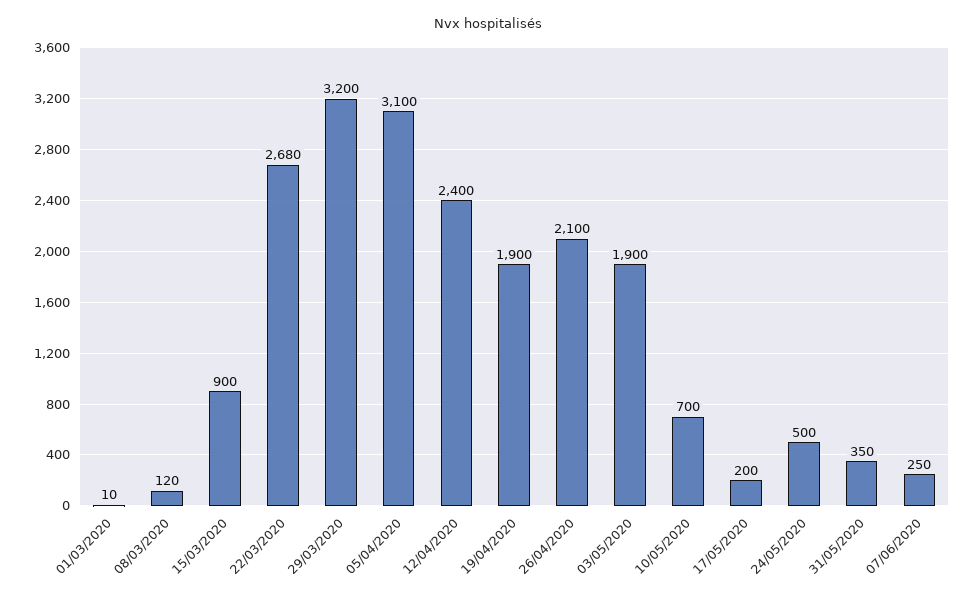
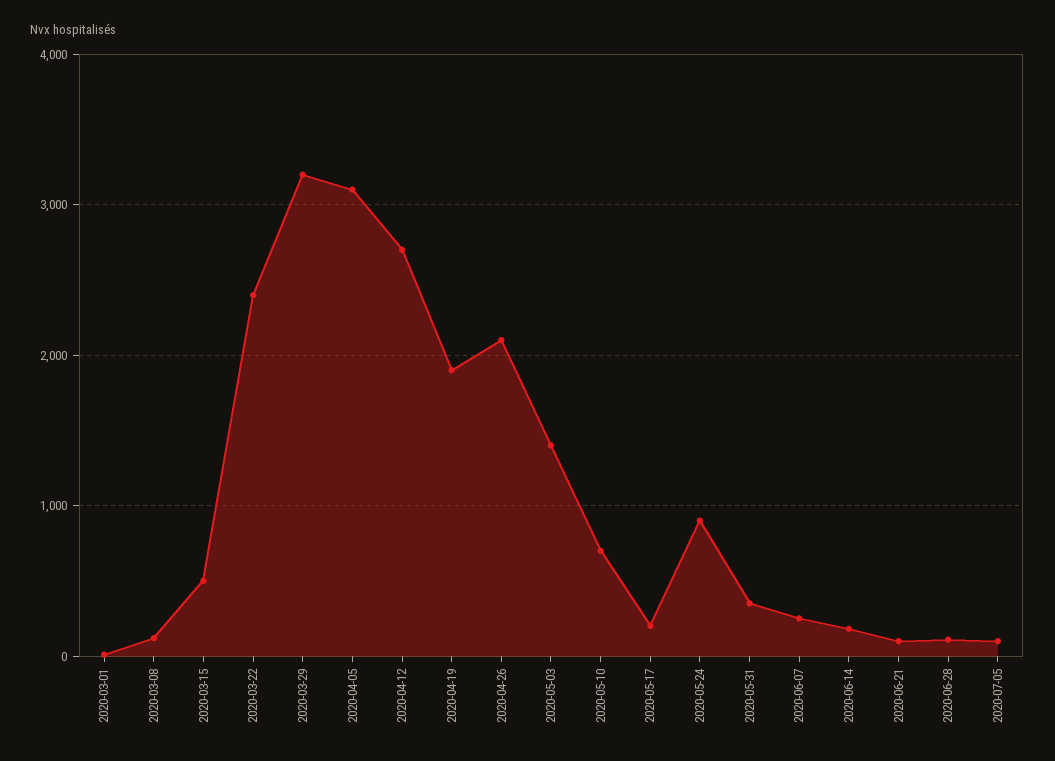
15/03/2020: 900 -> 500
22/03/2020: 2680 -> 2400
12/04/2020: 2400 -> 2700
03/05/2020: 1900 -> 1400
24/05/2020: 500 -> 900
2020-06-14: none -> 200
2020-06-21: none -> 100
2020-06-28: none -> 100
2020-07-05: none -> 100

